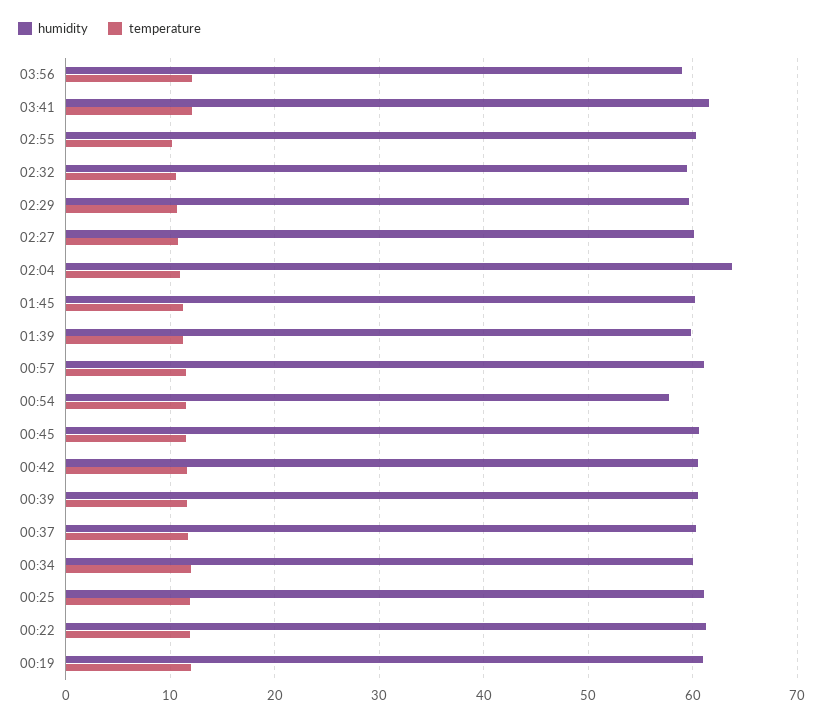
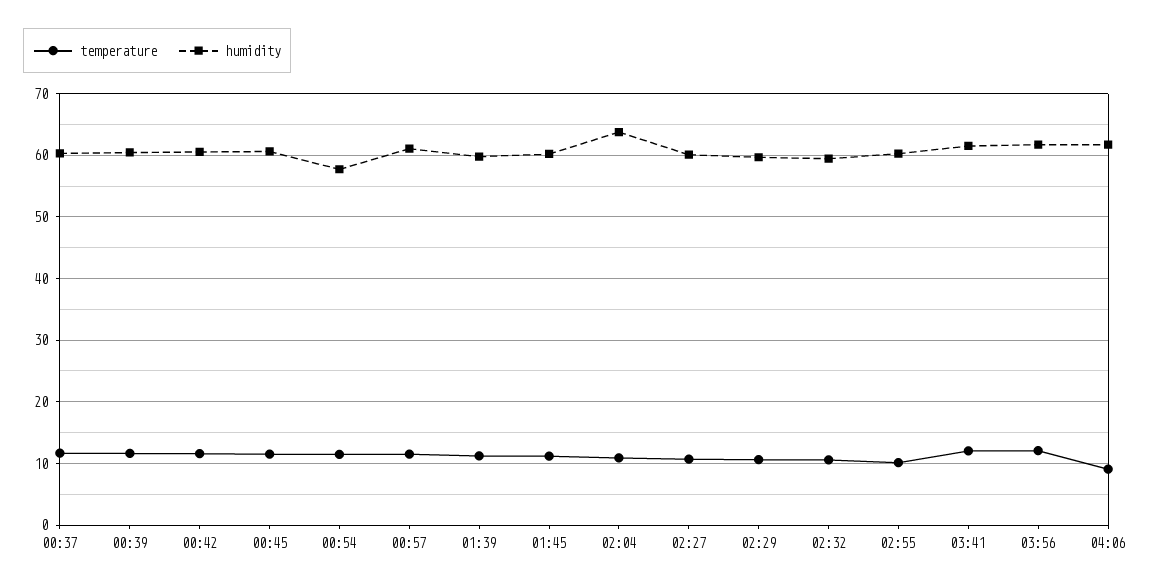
humidity, 03:56: 59 -> 62
humidity, 00:34: 60 -> none
temperature, 00:34: 12 -> none
humidity, 00:25: 61 -> none
temperature, 00:25: 12 -> none
humidity, 00:22: 61 -> none
temperature, 00:22: 12 -> none
humidity, 00:19: 61 -> none
temperature, 00:19: 12 -> none
temperature, 04:06: none -> 9
humidity, 04:06: none -> 62

